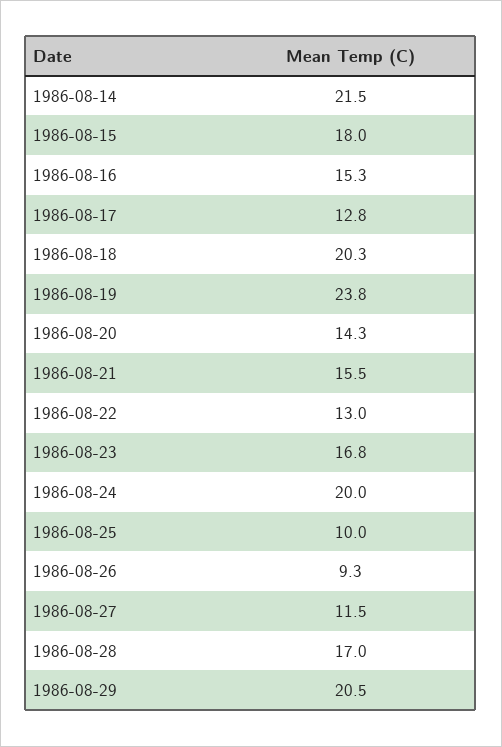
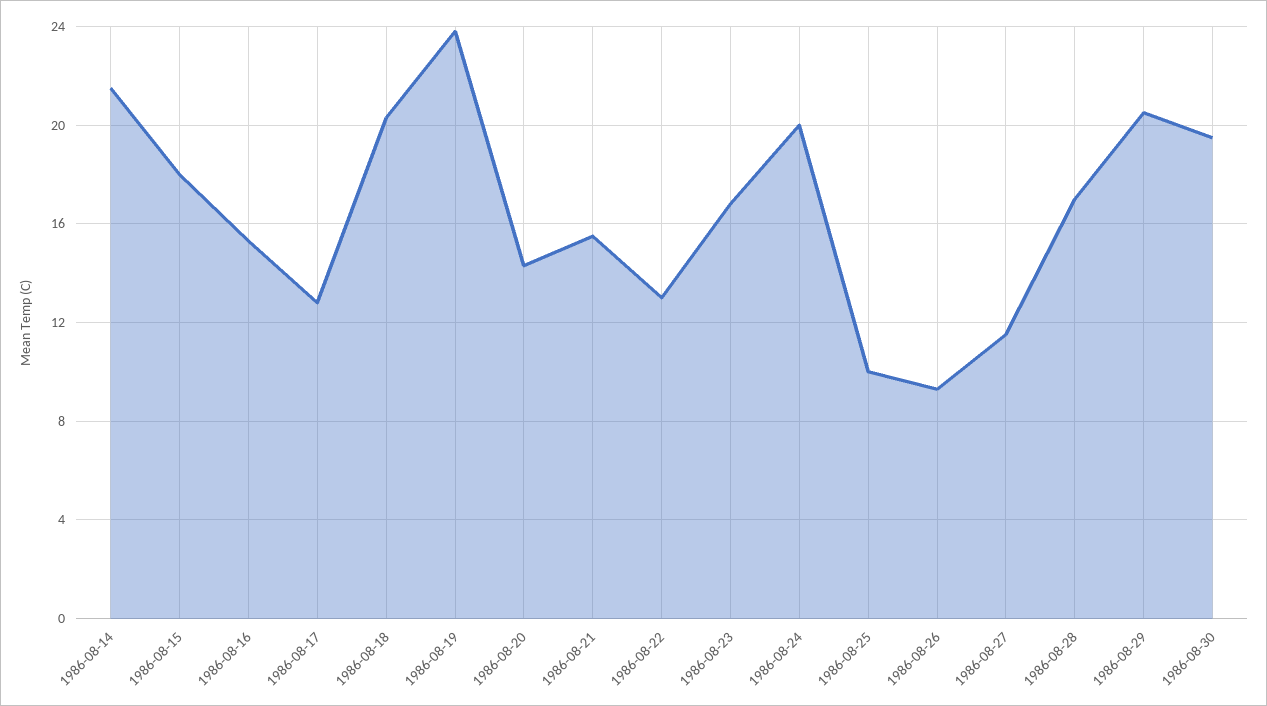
1986-08-30: none -> 19.5

